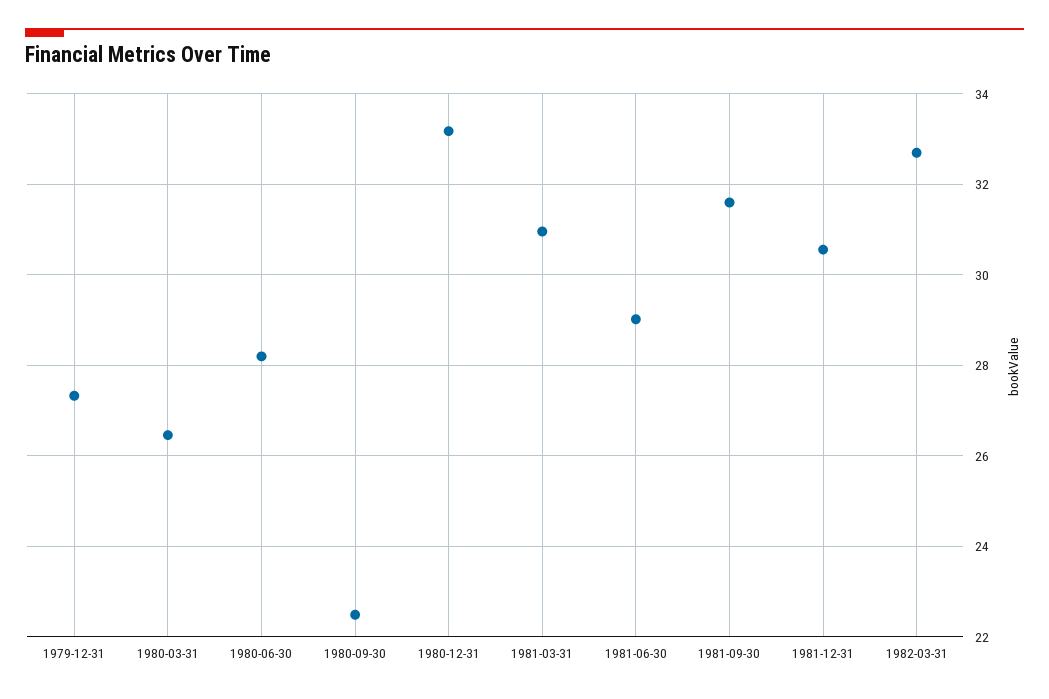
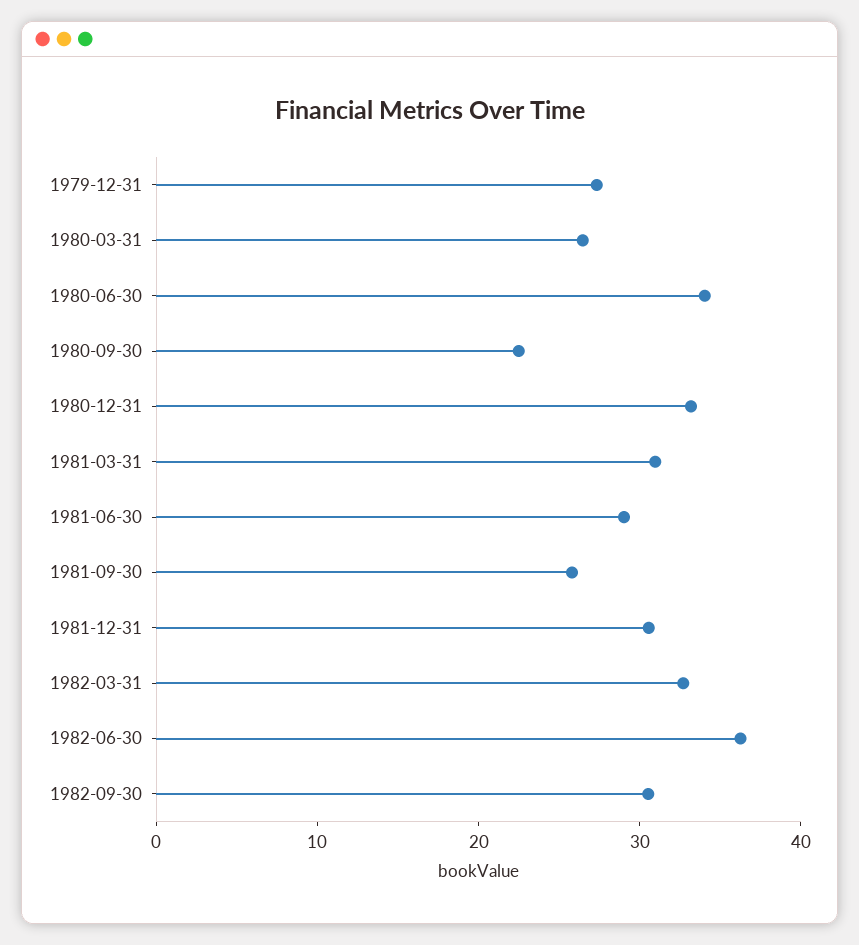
1980-06-30: 28.2 -> 34
1981-09-30: 31.6 -> 26
1982-06-30: none -> 36
1982-09-30: none -> 30

